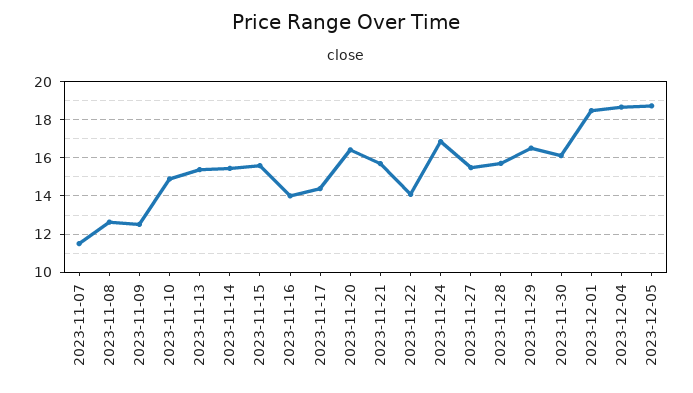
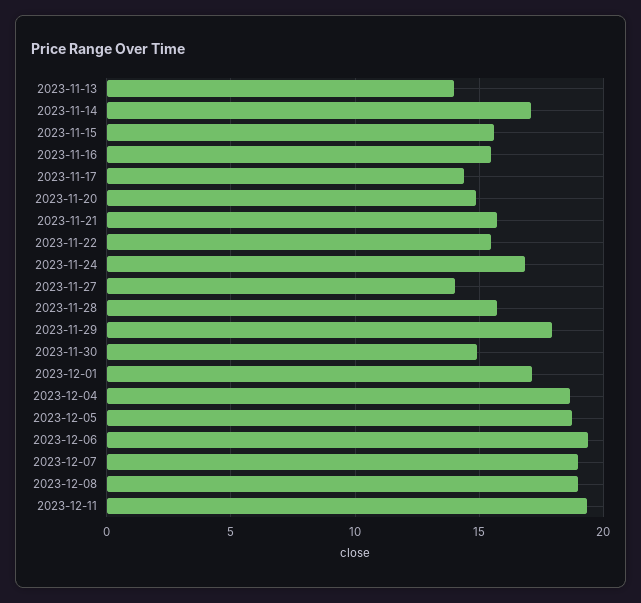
2023-11-07: 11.5 -> none
2023-11-08: 12.5 -> none
2023-11-09: 12.5 -> none
2023-11-10: 15 -> none
2023-11-13: 15.5 -> 14
2023-11-14: 15.5 -> 17
2023-11-16: 14 -> 15.5
2023-11-20: 16.5 -> 15
2023-11-22: 14 -> 15.5
2023-11-27: 15.5 -> 14
2023-11-29: 16.5 -> 18
2023-11-30: 16 -> 15
2023-12-01: 18.5 -> 17
2023-12-06: none -> 19.5
2023-12-07: none -> 19
2023-12-08: none -> 19
2023-12-11: none -> 19.5

